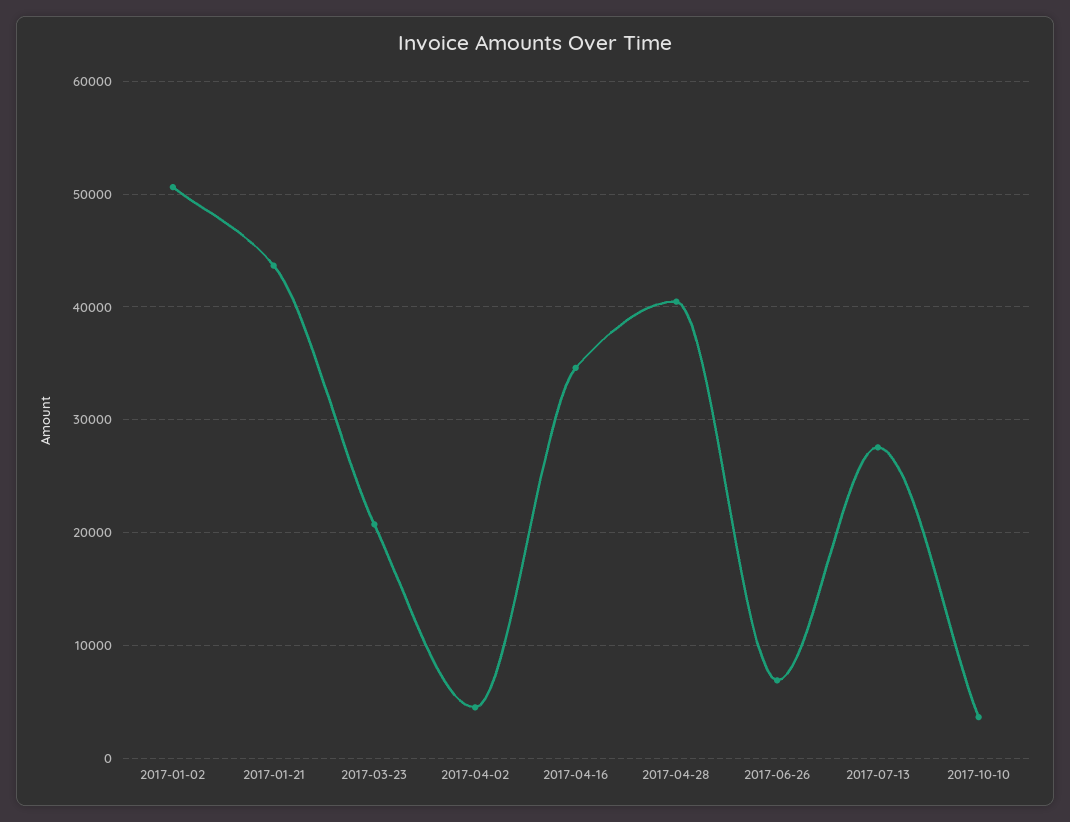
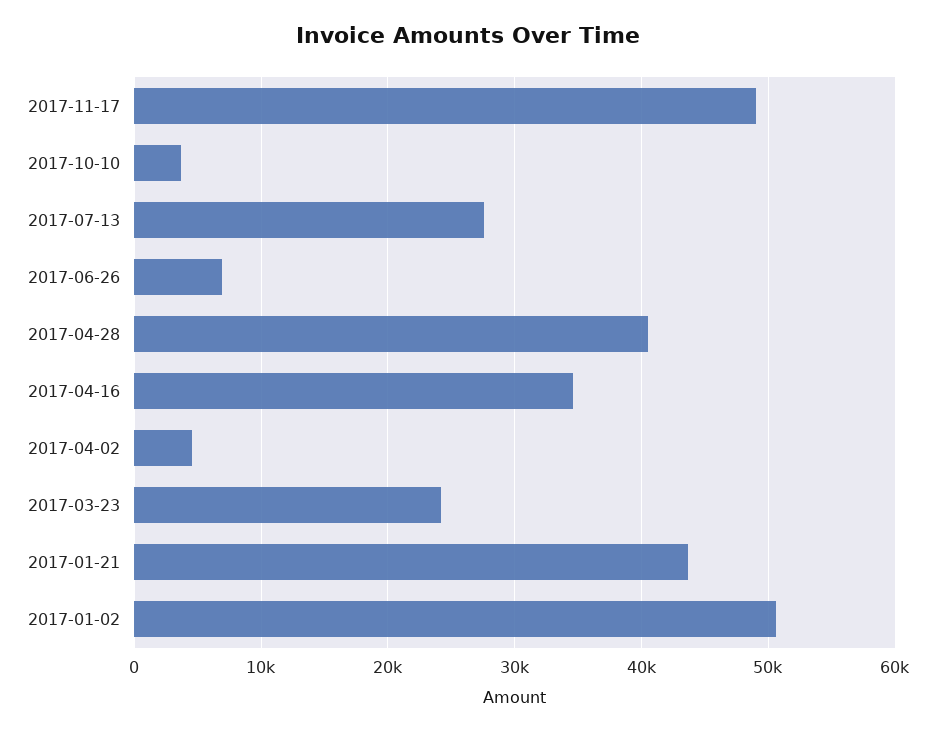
2017-03-23: 21000 -> 24000
2017-11-17: none -> 49000

